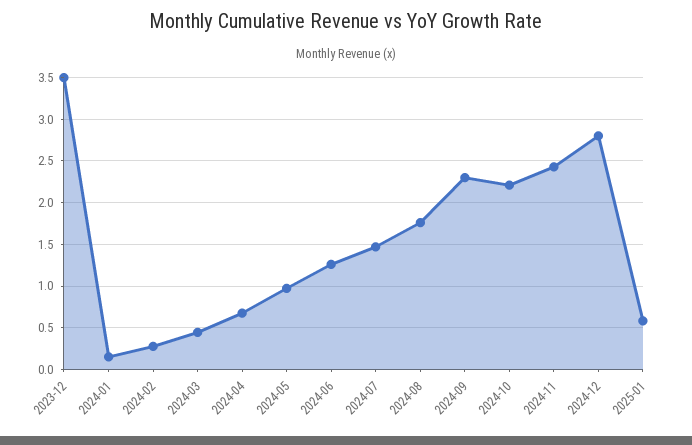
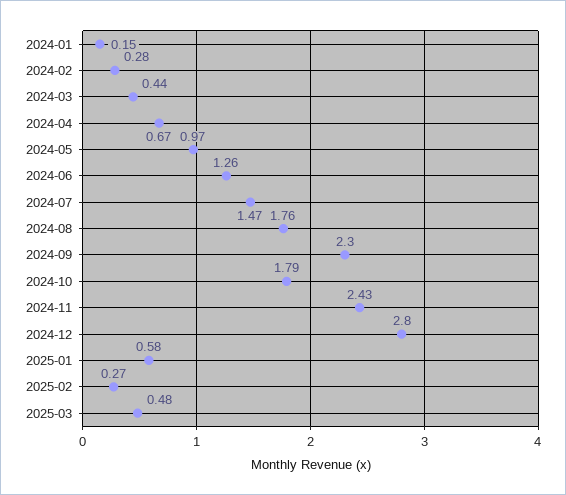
2023-12: 3.5 -> none
2024-10: 2.2 -> 1.79
2025-02: none -> 0.27
2025-03: none -> 0.48

